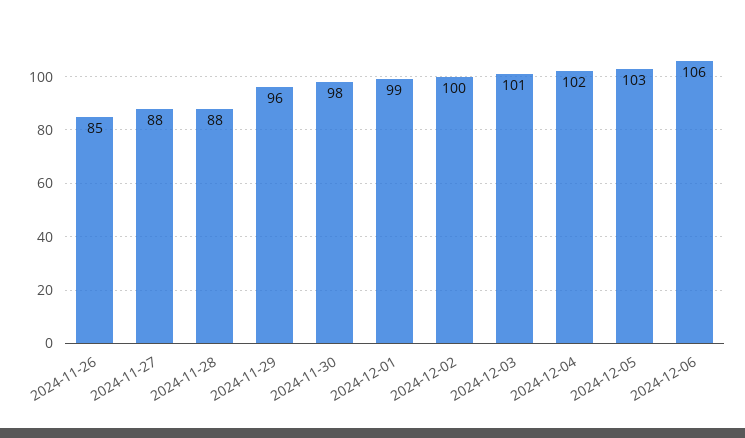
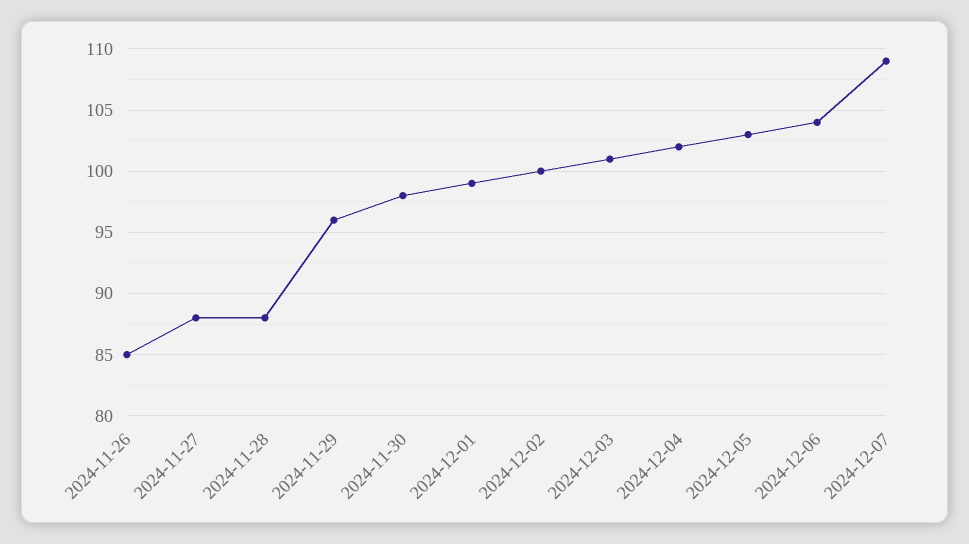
2024-12-06: 106 -> 104
2024-12-07: none -> 109

